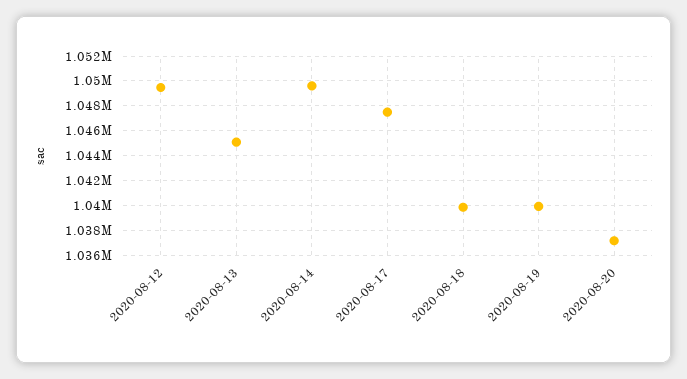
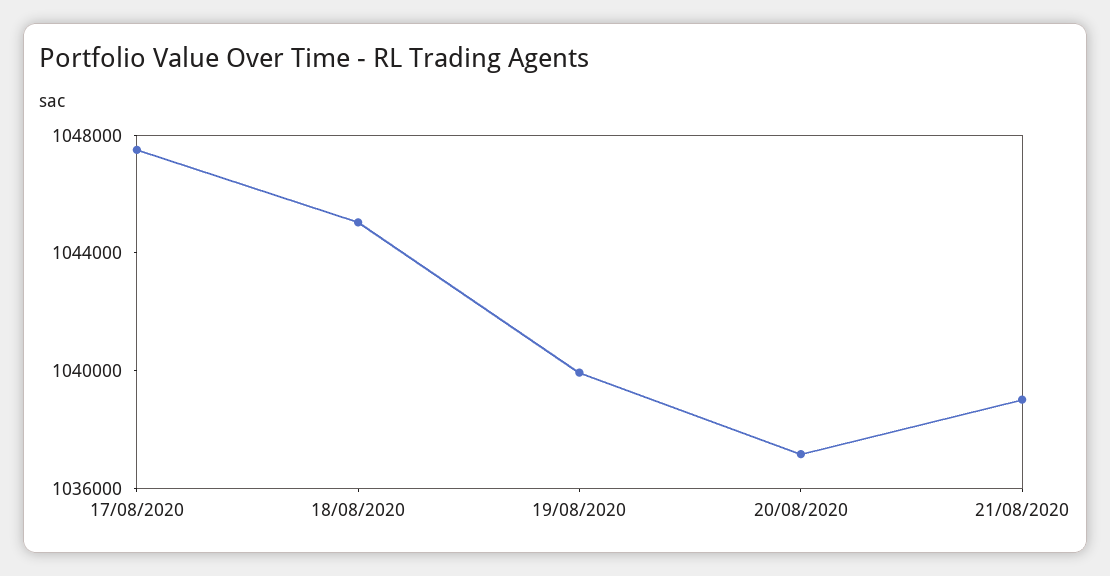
2020-08-12: 1049500 -> none
2020-08-13: 1045000 -> none
2020-08-14: 1049500 -> none
2020-08-18: 1040000 -> 1045000
21/08/2020: none -> 1039000

